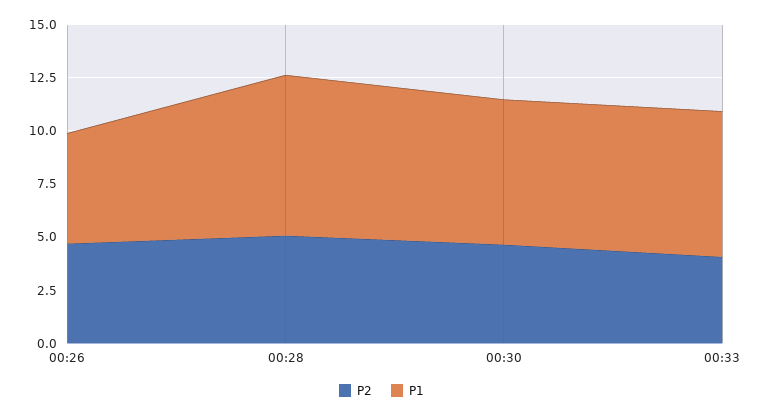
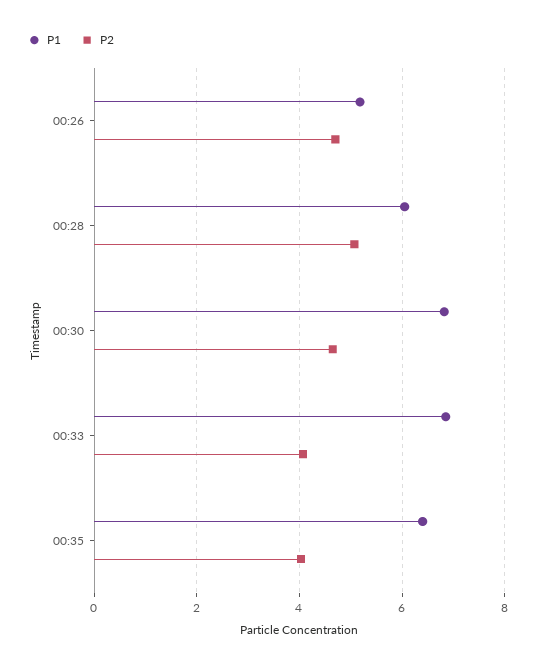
P1, 00:28: 7.5 -> 6
P1, 00:35: none -> 6.4
P2, 00:35: none -> 4

